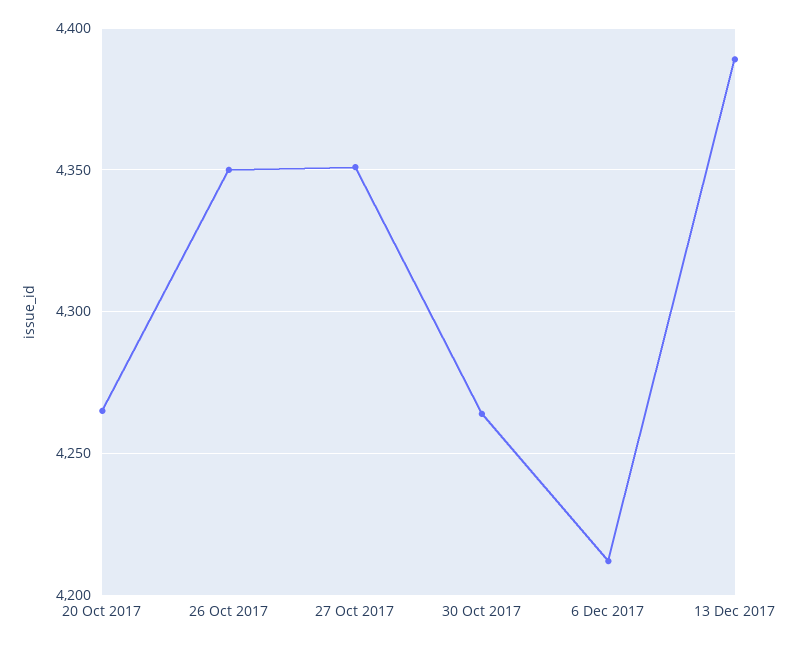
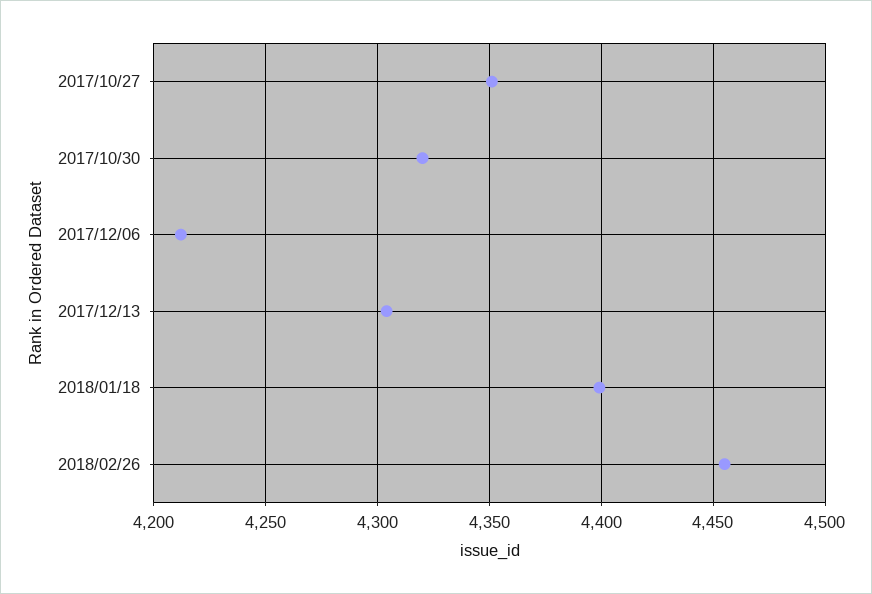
20 Oct 2017: 4265 -> none
26 Oct 2017: 4350 -> none
30 Oct 2017: 4265 -> 4320
13 Dec 2017: 4390 -> 4305
2018/01/18: none -> 4400
2018/02/26: none -> 4455

